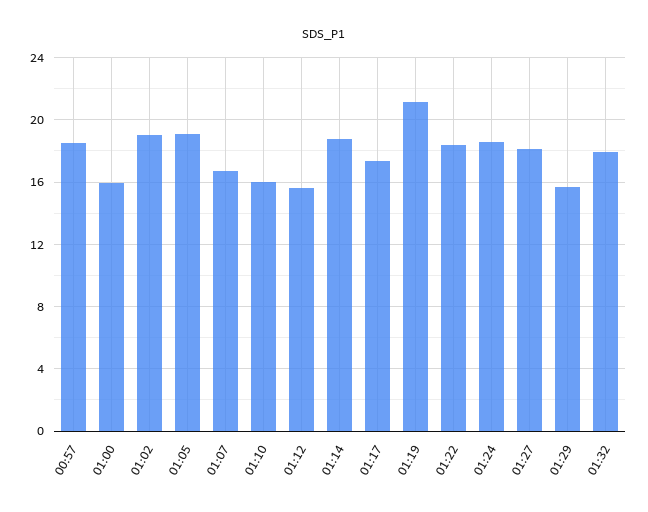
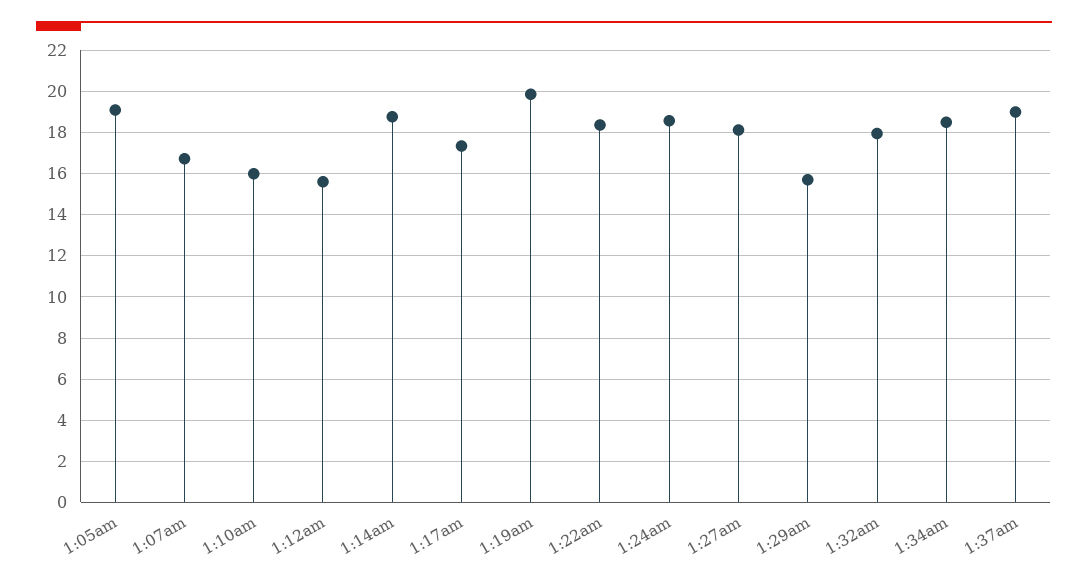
00:57: 18.5 -> none
01:00: 16 -> none
01:02: 19 -> none
01:19: 21 -> 20
1:34am: none -> 18.5
1:37am: none -> 19

